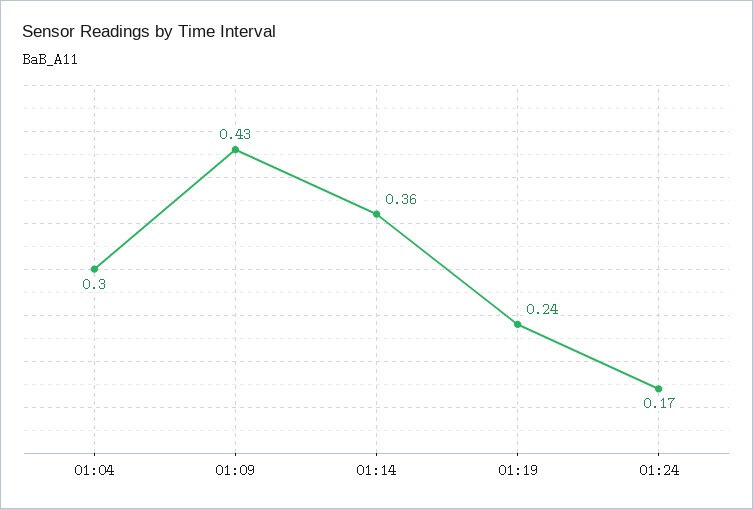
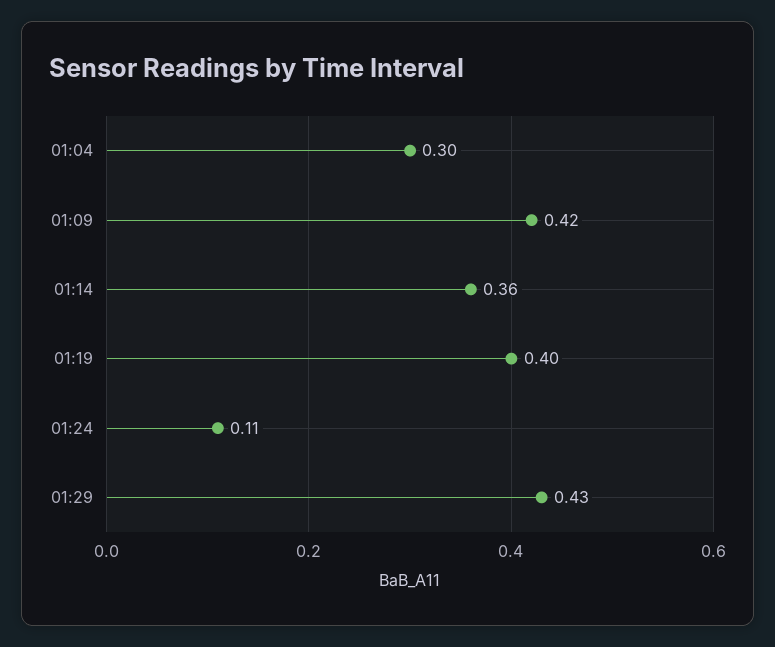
01:09: 0.43 -> 0.42
01:19: 0.24 -> 0.4
01:24: 0.17 -> 0.11
01:29: none -> 0.43

